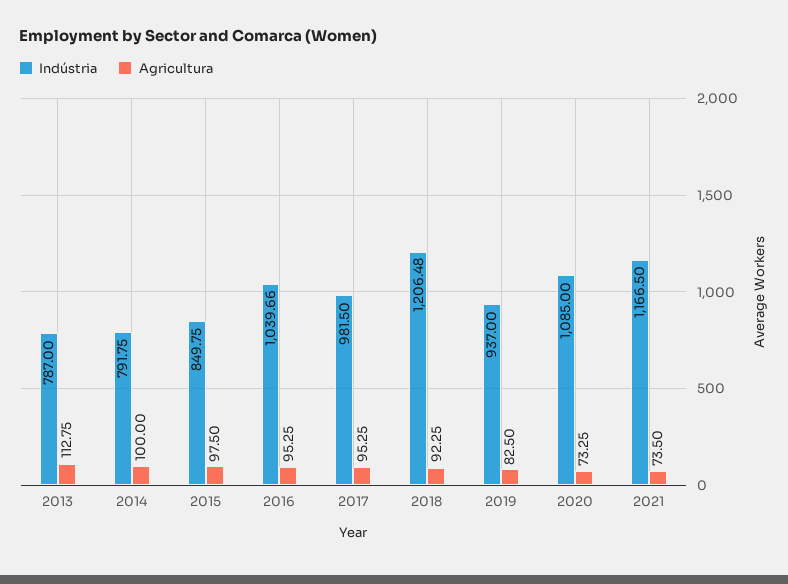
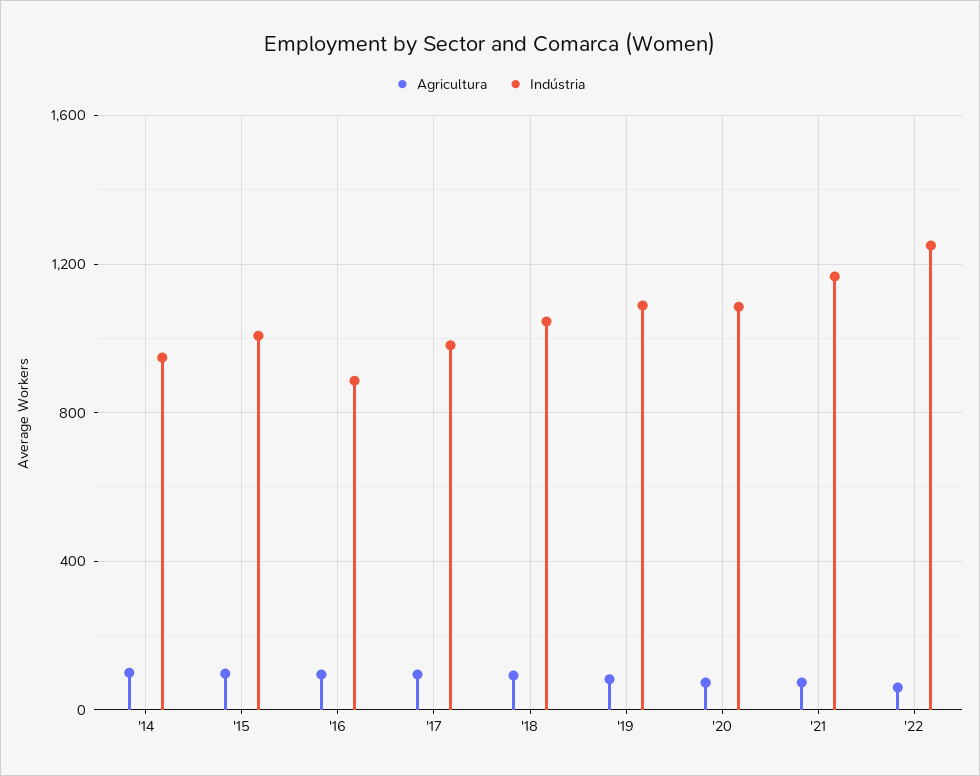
Indústria, 2013: 787 -> none
Agricultura, 2013: 112.75 -> none
Indústria, 2014: 791.75 -> 950
Indústria, 2015: 849.75 -> 1000
Indústria, 2016: 1039.66 -> 900
Indústria, 2018: 1206.48 -> 1050
Indústria, 2019: 937 -> 1100
Agricultura, '22: none -> 50
Indústria, '22: none -> 1250

